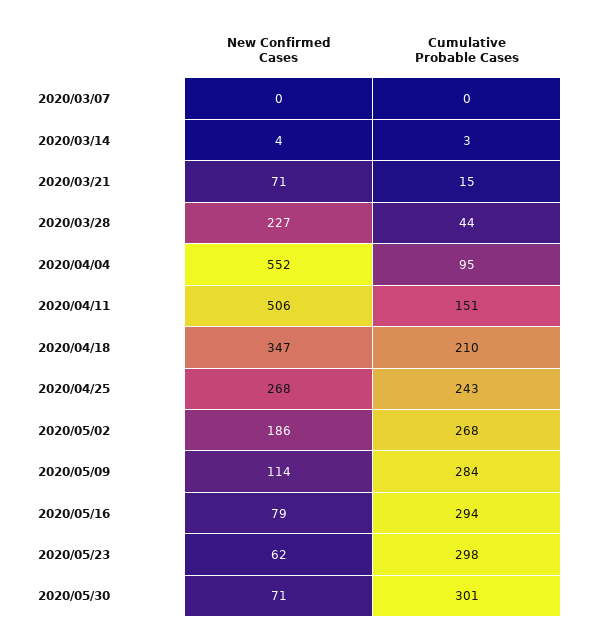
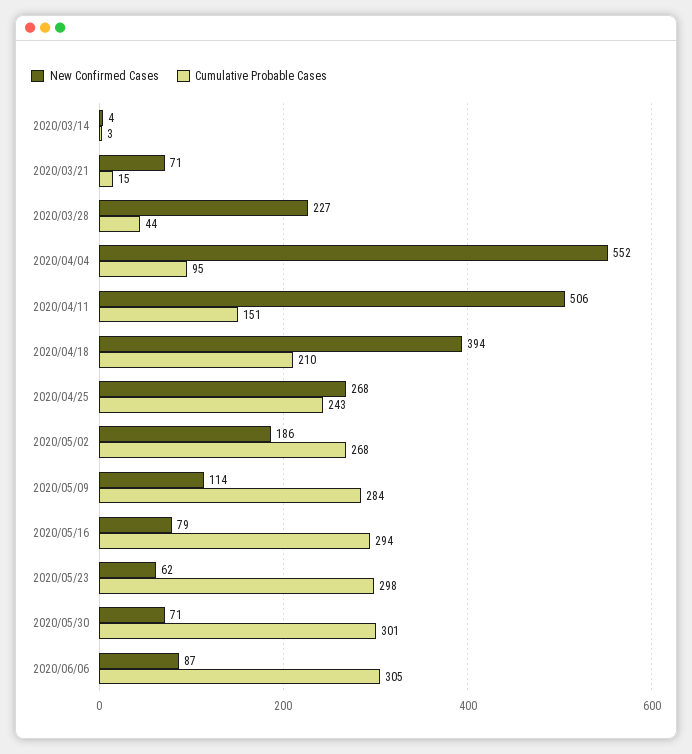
New Confirmed Cases, 2020/03/07: 0 -> none
Cumulative Probable Cases, 2020/03/07: 0 -> none
New Confirmed Cases, 2020/04/18: 347 -> 394
New Confirmed Cases, 2020/06/06: none -> 87
Cumulative Probable Cases, 2020/06/06: none -> 305

